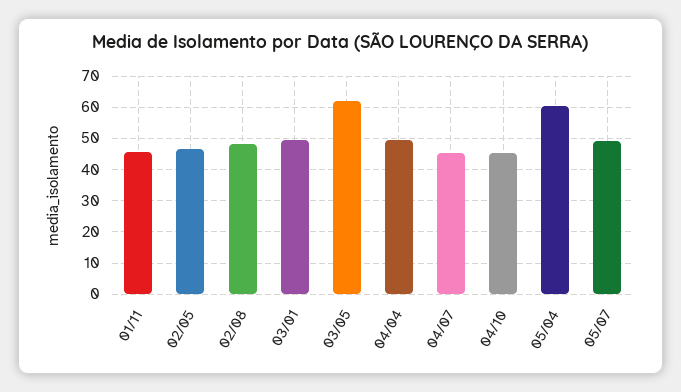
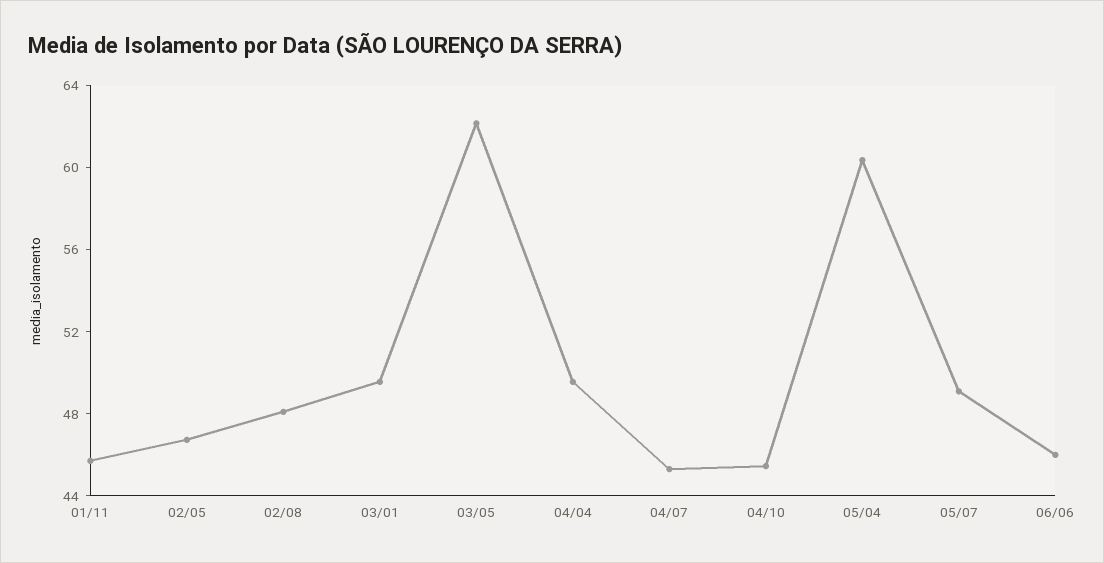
06/06: none -> 46

